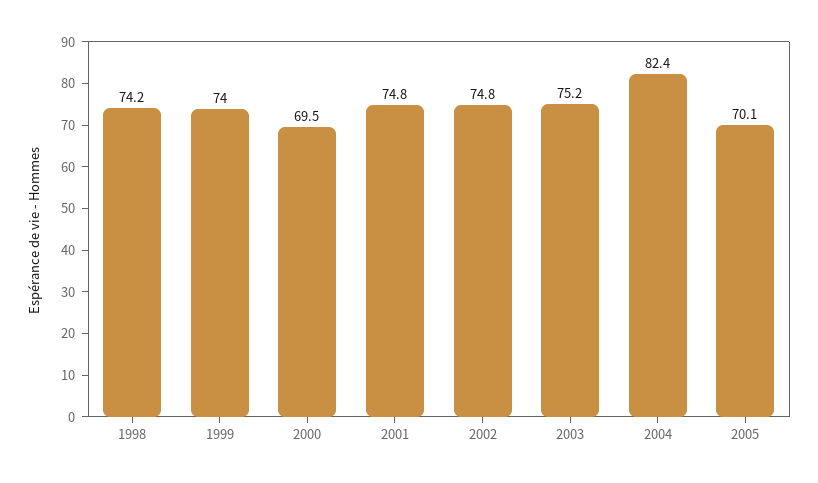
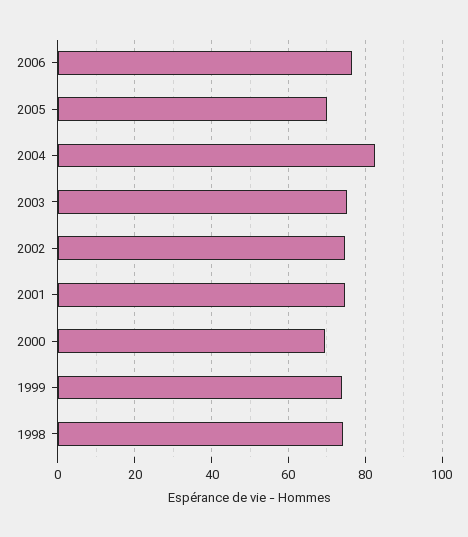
2006: none -> 76

